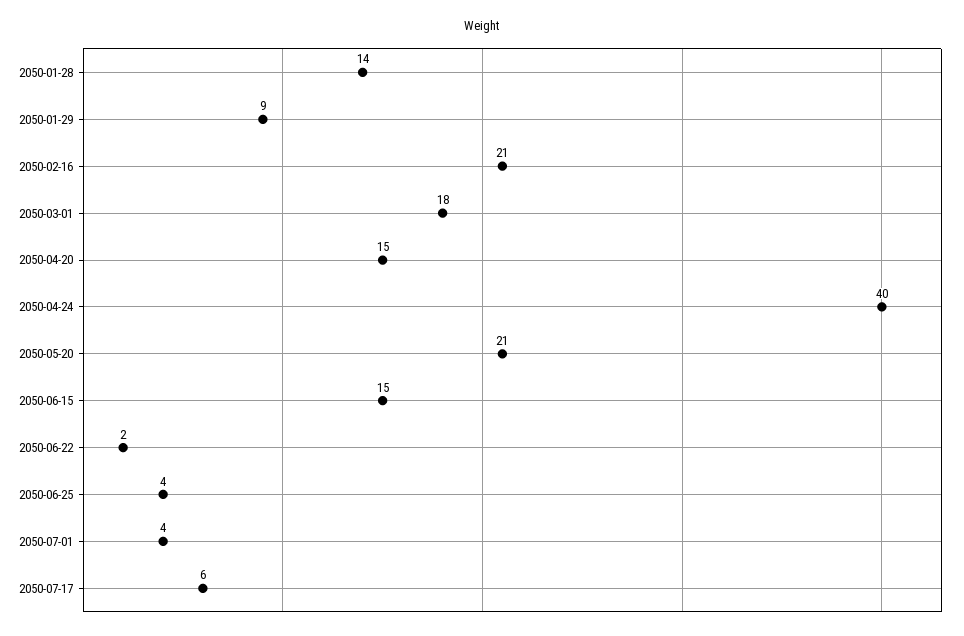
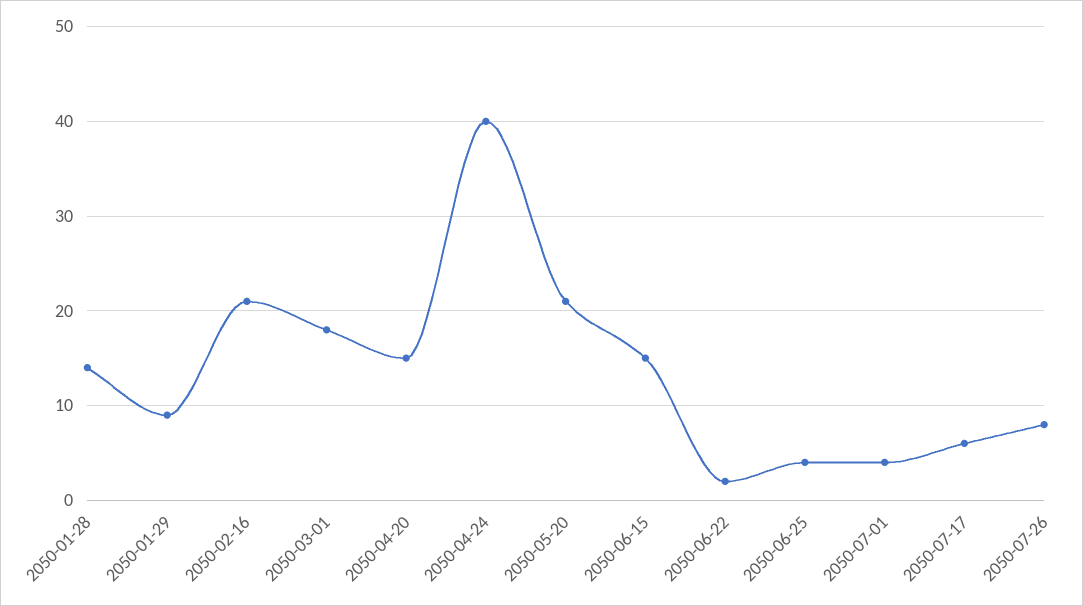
2050-07-26: none -> 8

